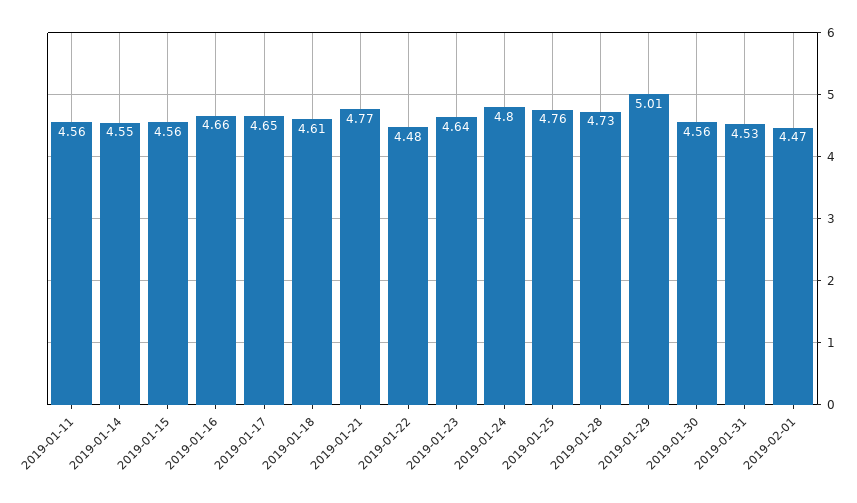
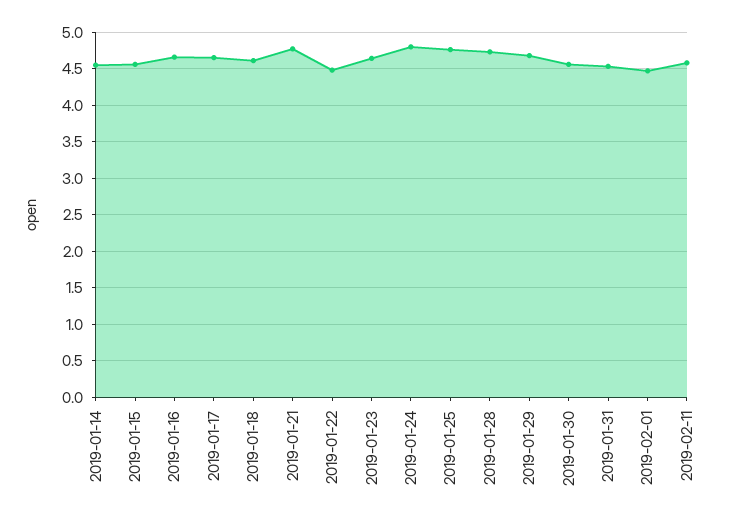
2019-01-11: 4.56 -> none
2019-01-29: 5.01 -> 4.7
2019-02-11: none -> 4.6

